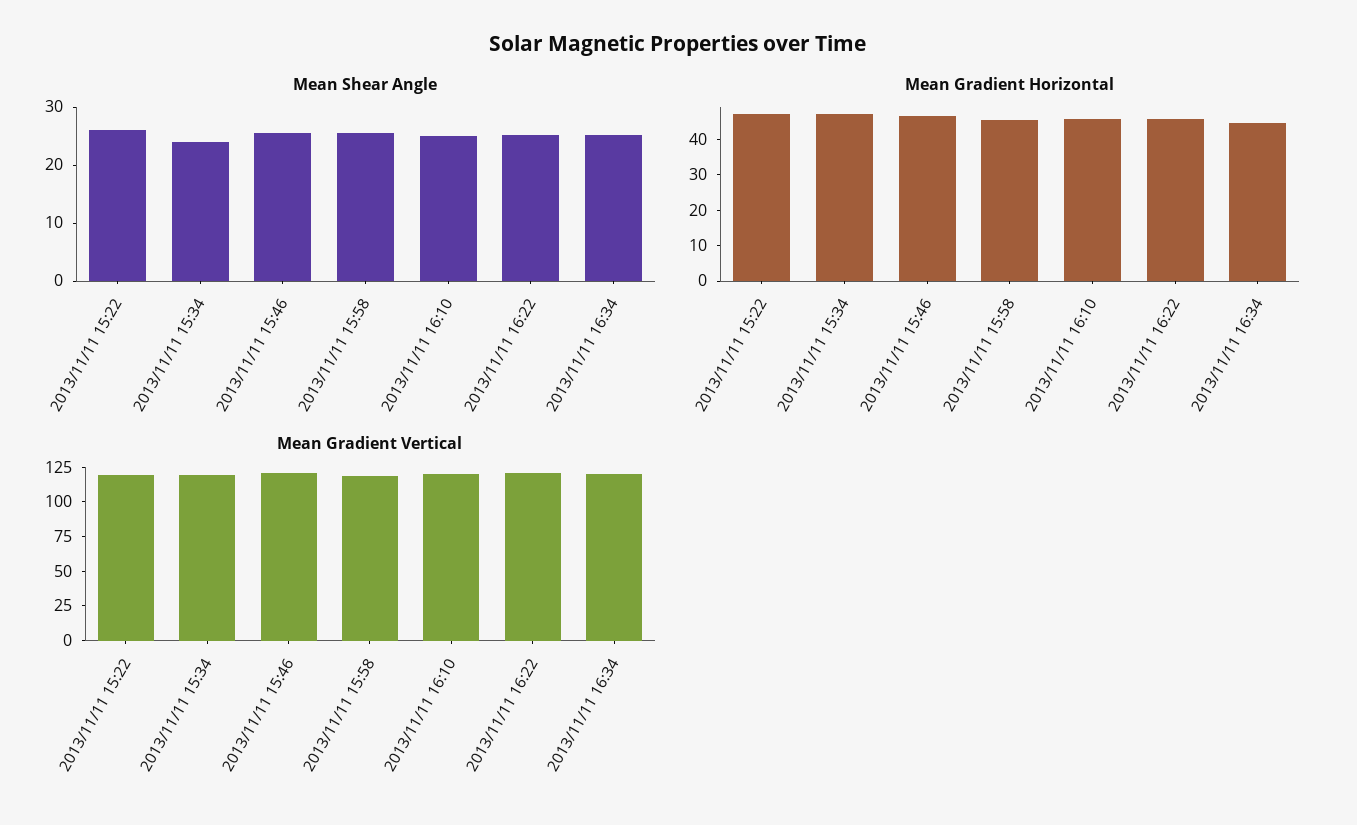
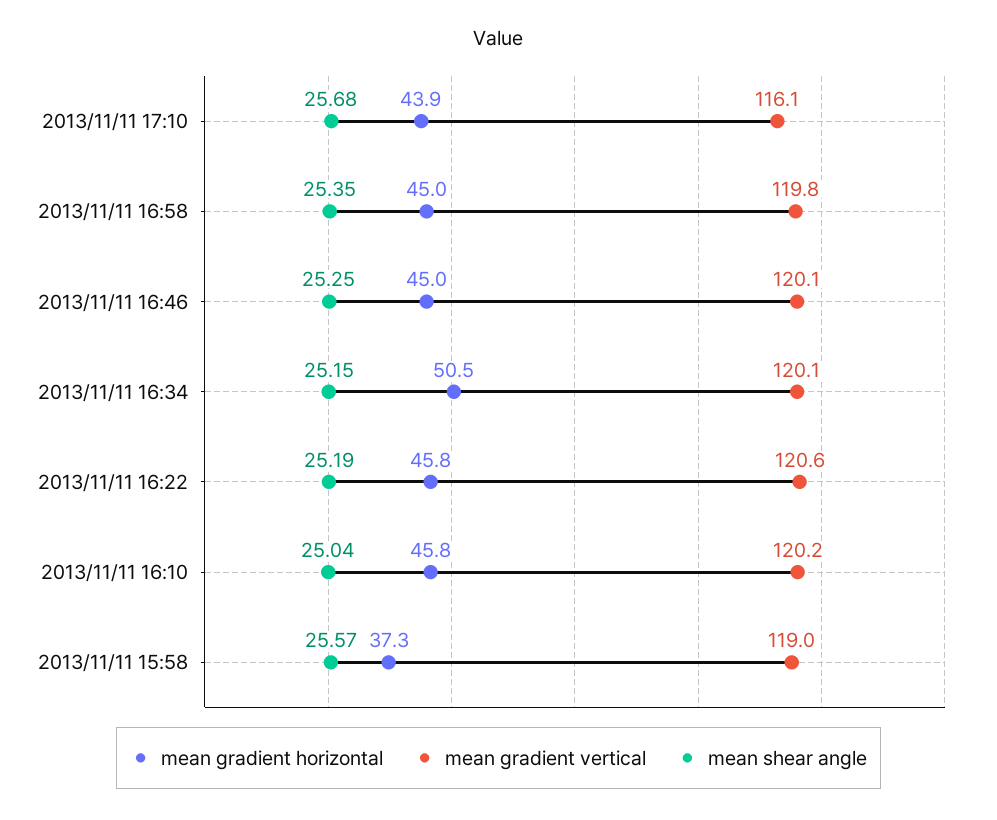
Mean Shear Angle, 2013/11/11 15:22: 26 -> none
Mean Shear Angle, 2013/11/11 15:34: 24 -> none
Mean Shear Angle, 2013/11/11 15:46: 26 -> none
Mean Gradient Horizontal, 2013/11/11 15:22: 47.5 -> none
Mean Gradient Horizontal, 2013/11/11 15:34: 47.5 -> none
Mean Gradient Horizontal, 2013/11/11 15:46: 47.5 -> none
Mean Gradient Horizontal, 2013/11/11 15:58: 45 -> 37.3
Mean Gradient Horizontal, 2013/11/11 16:34: 45 -> 50.5
Mean Gradient Vertical, 2013/11/11 15:22: 125 -> none
Mean Gradient Vertical, 2013/11/11 15:34: 125 -> none
Mean Gradient Vertical, 2013/11/11 15:46: 125 -> none
Mean Gradient Horizontal, 2013/11/11 17:10: none -> 43.9
Mean Gradient Vertical, 2013/11/11 17:10: none -> 116.1
Mean Shear Angle, 2013/11/11 17:10: none -> 25.68
Mean Gradient Horizontal, 2013/11/11 16:58: none -> 45
Mean Gradient Vertical, 2013/11/11 16:58: none -> 119.8
Mean Shear Angle, 2013/11/11 16:58: none -> 25.35
Mean Gradient Horizontal, 2013/11/11 16:46: none -> 45
Mean Gradient Vertical, 2013/11/11 16:46: none -> 120.1
Mean Shear Angle, 2013/11/11 16:46: none -> 25.25

